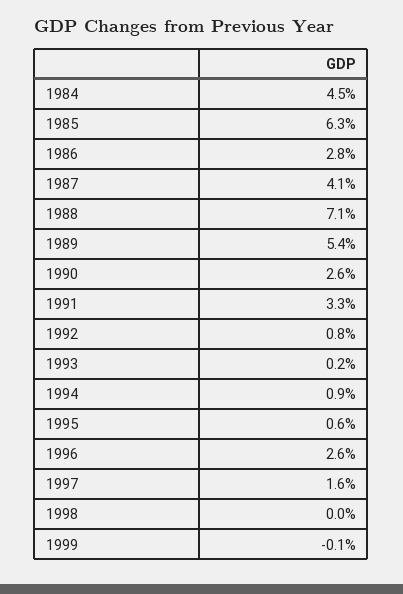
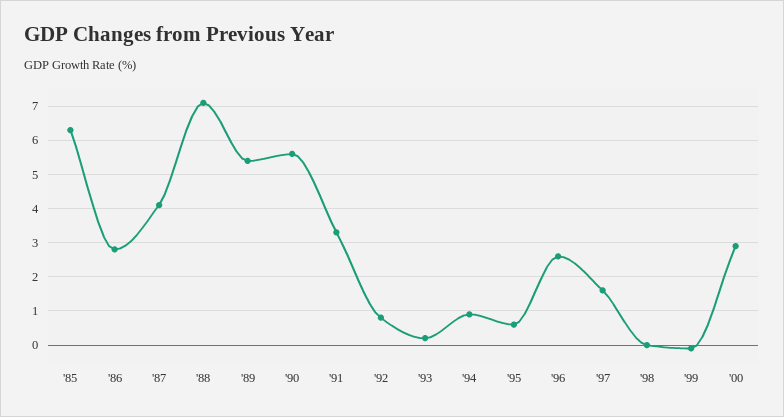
1984: 4.5 -> none
1990: 2.6 -> 5.5
'00: none -> 3

